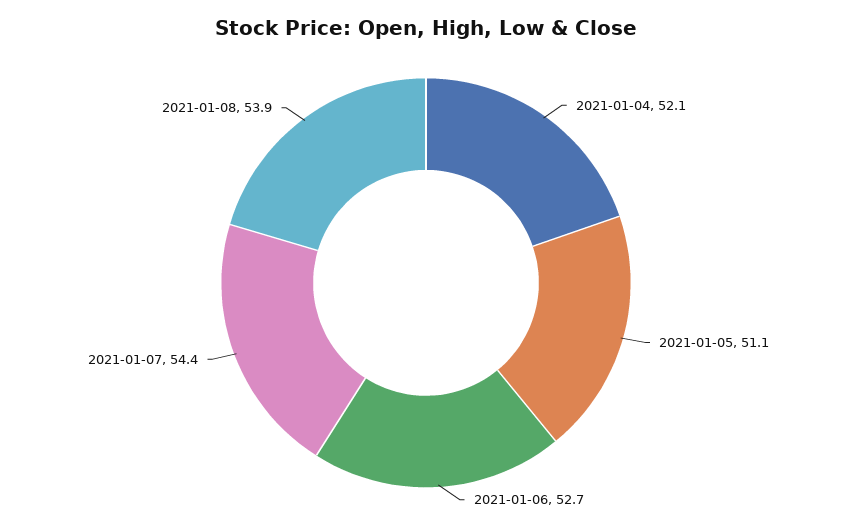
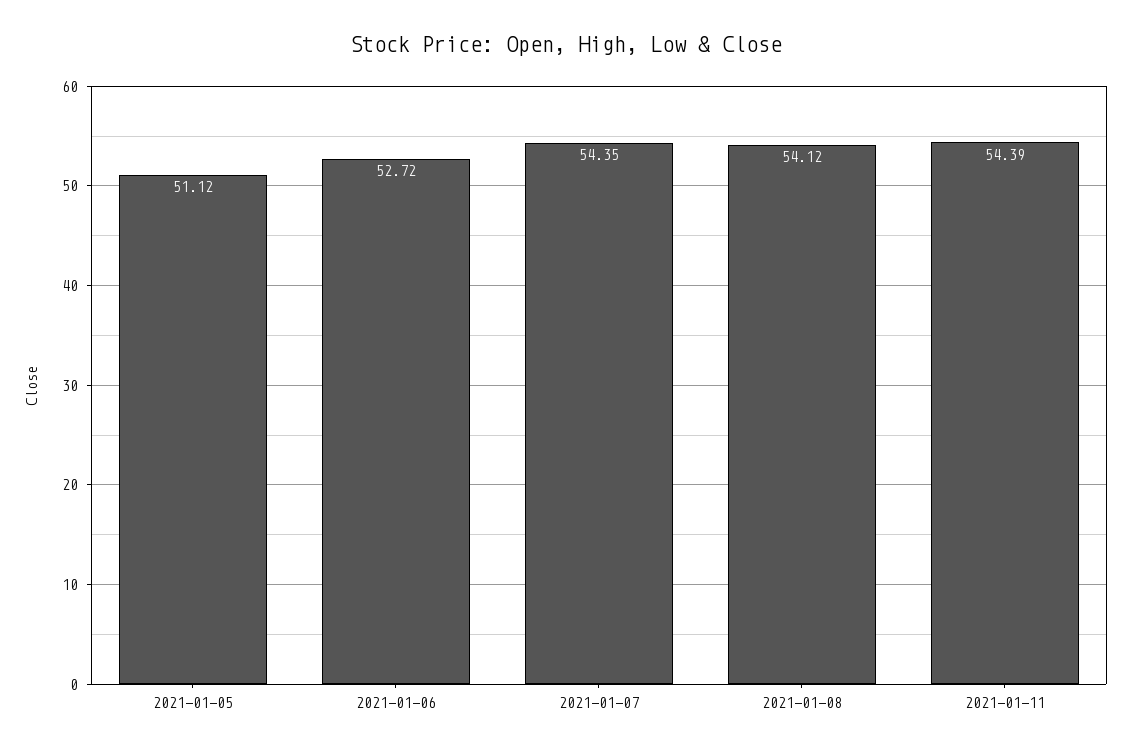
2021-01-04: 52.1 -> none
2021-01-08: 53.9 -> 54.12
2021-01-11: none -> 54.39

